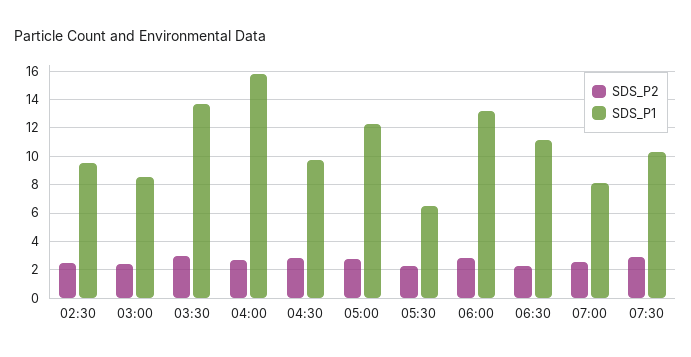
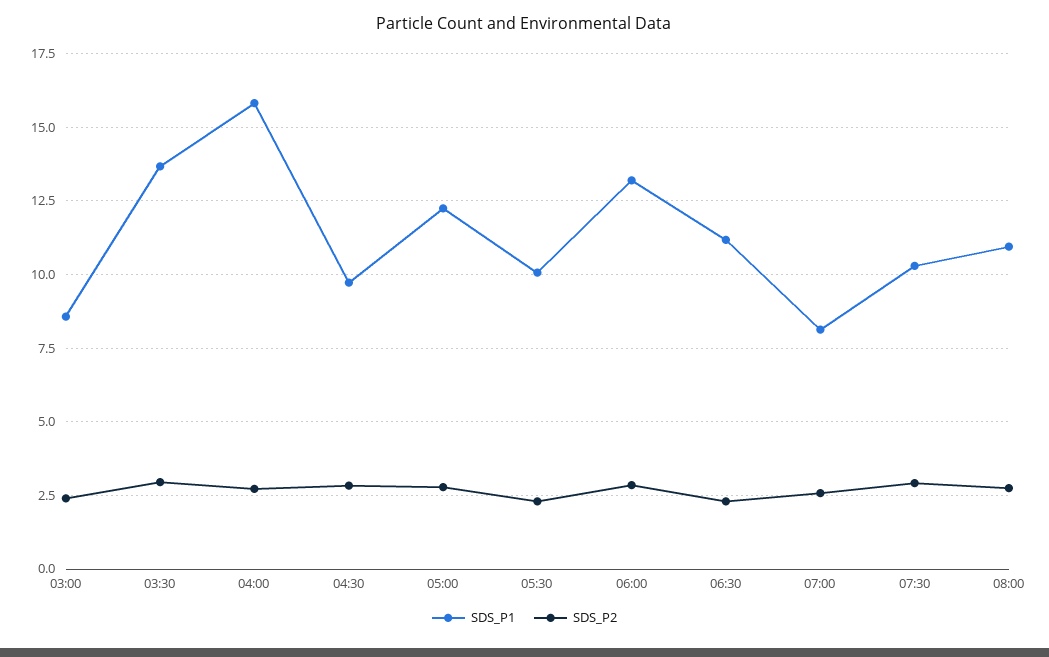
SDS_P2, 02:30: 2.5 -> none
SDS_P1, 02:30: 9.5 -> none
SDS_P1, 05:30: 6.5 -> 10
SDS_P1, 08:00: none -> 11
SDS_P2, 08:00: none -> 2.75

